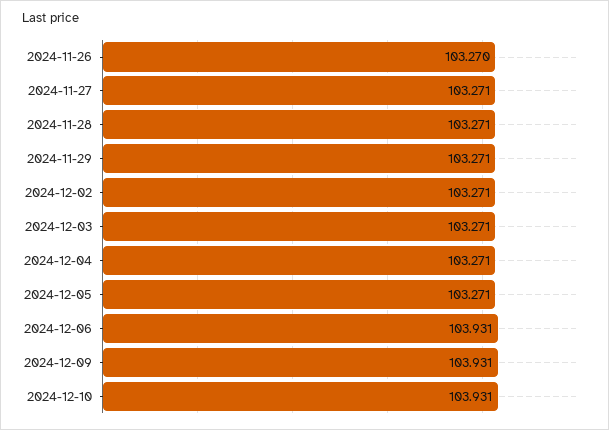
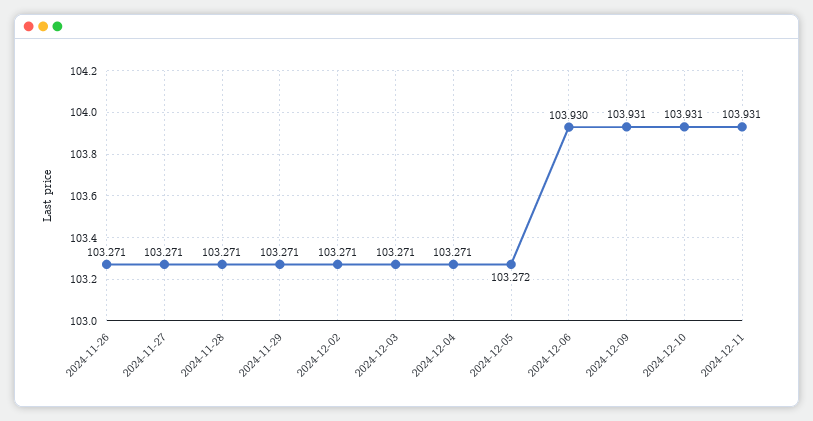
2024-11-26: 103.27 -> 103.271
2024-12-05: 103.271 -> 103.272
2024-12-06: 103.931 -> 103.93
2024-12-11: none -> 103.931

